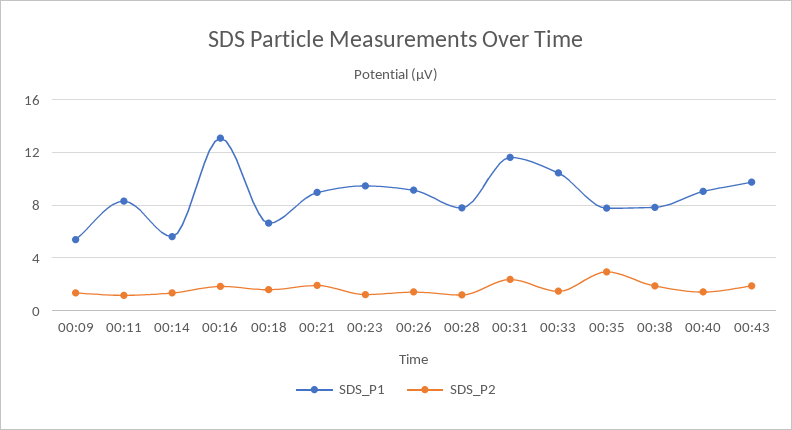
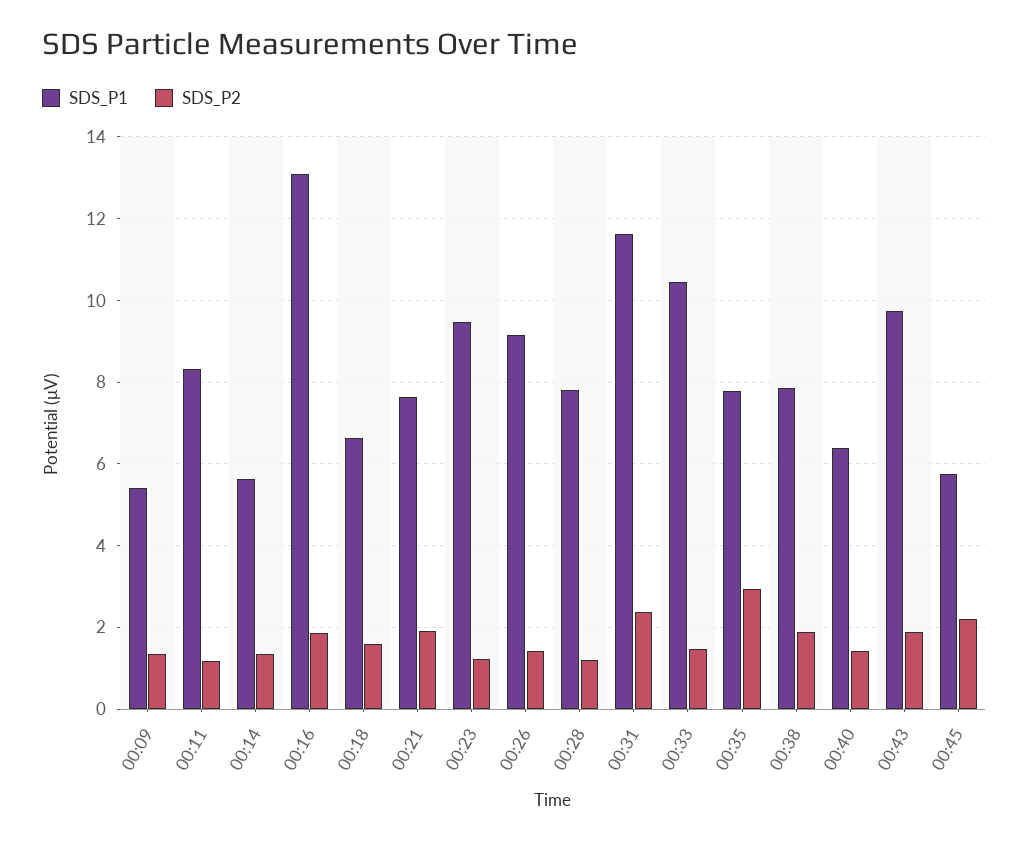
SDS_P1, 00:21: 9 -> 7.6
SDS_P1, 00:40: 9 -> 6.4
SDS_P1, 00:45: none -> 5.8
SDS_P2, 00:45: none -> 2.2

